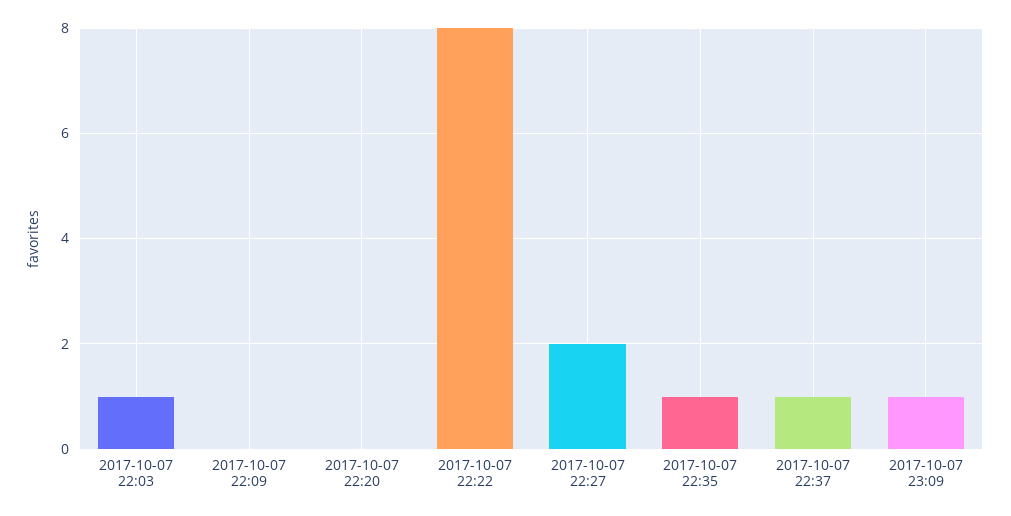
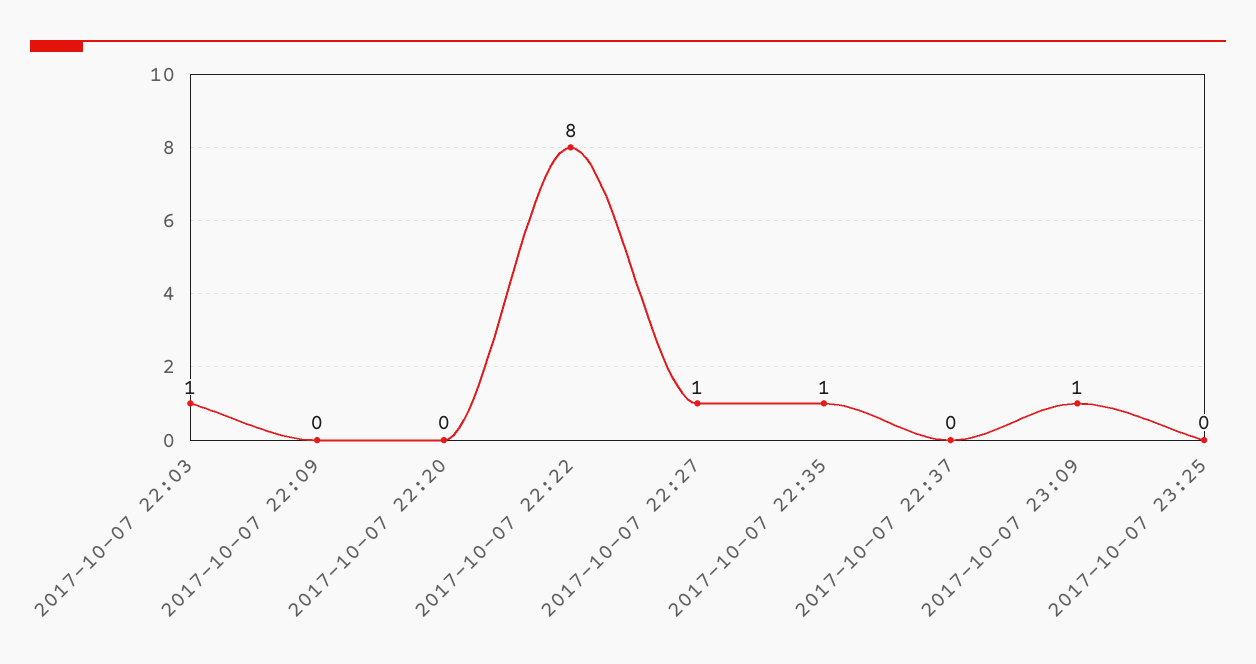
2017-10-07 22:27: 2 -> 1
2017-10-07 22:37: 1 -> 0
2017-10-07 23:25: none -> 0

